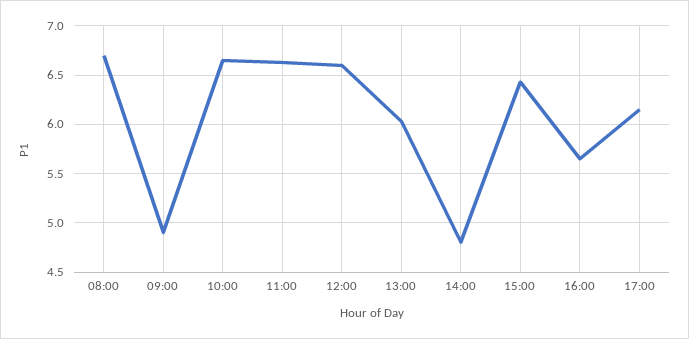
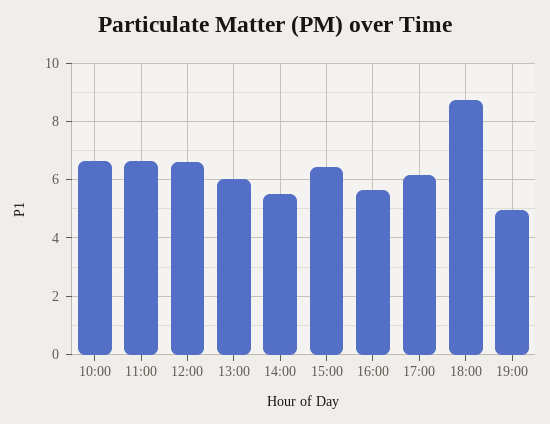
08:00: 6.7 -> none
09:00: 4.9 -> none
14:00: 4.8 -> 5.5
18:00: none -> 8.75
19:00: none -> 5

